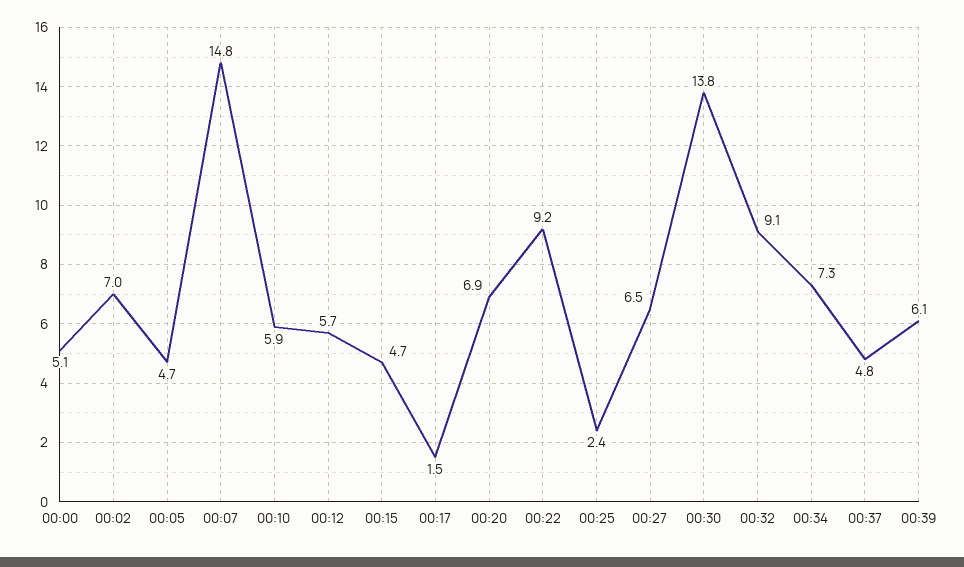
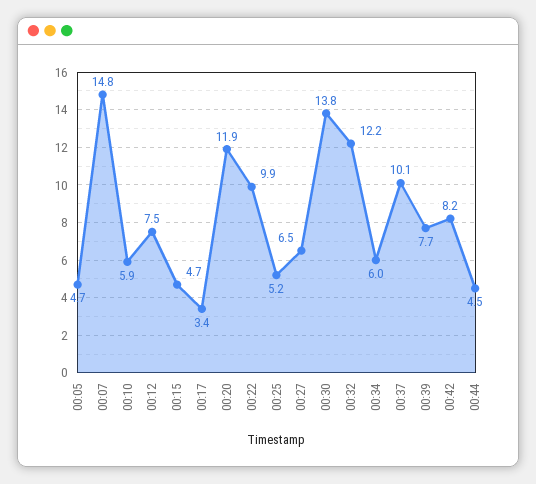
00:00: 5.1 -> none
00:02: 7 -> none
00:12: 5.7 -> 7.5
00:17: 1.5 -> 3.4
00:20: 6.9 -> 11.9
00:22: 9.2 -> 9.9
00:25: 2.4 -> 5.2
00:32: 9.1 -> 12.2
00:34: 7.3 -> 6
00:37: 4.8 -> 10.1
00:39: 6.1 -> 7.7
00:42: none -> 8.2
00:44: none -> 4.5

